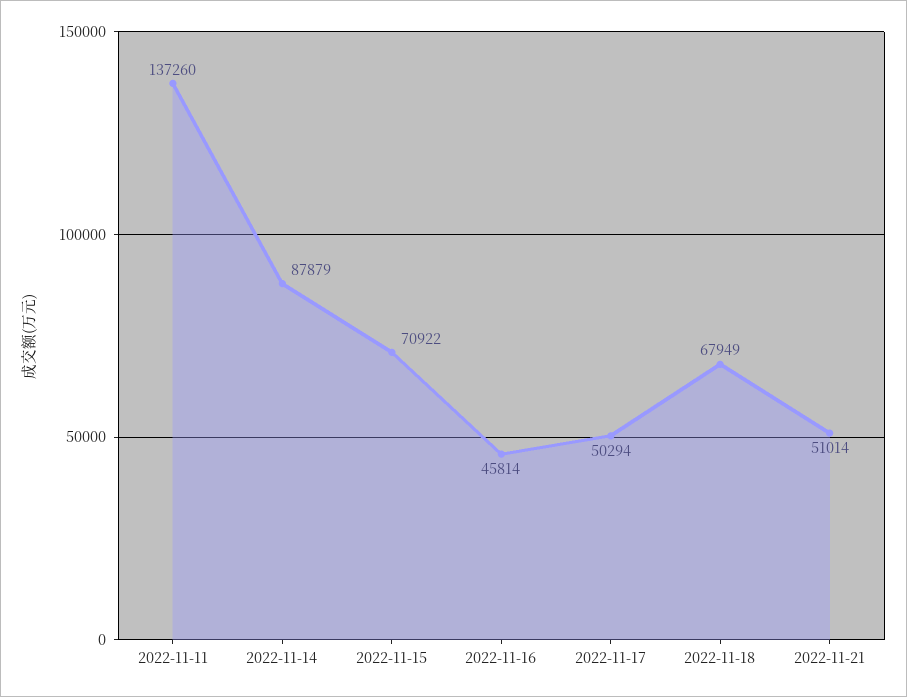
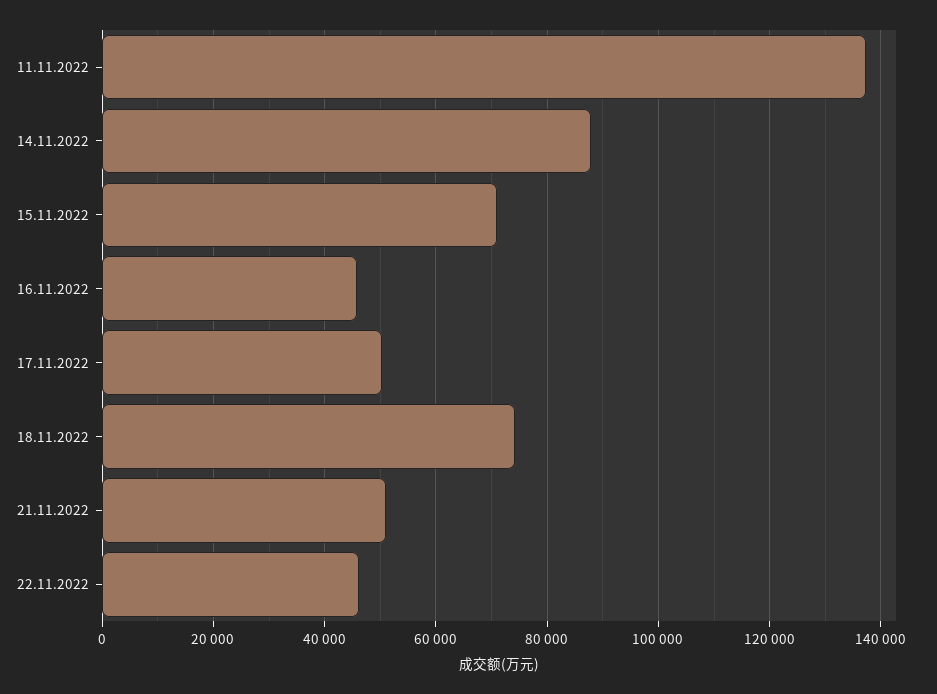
2022-11-18: 67949 -> 74000
22.11.2022: none -> 46000

